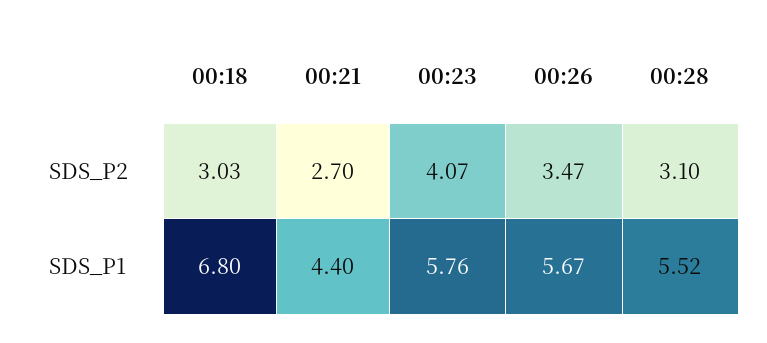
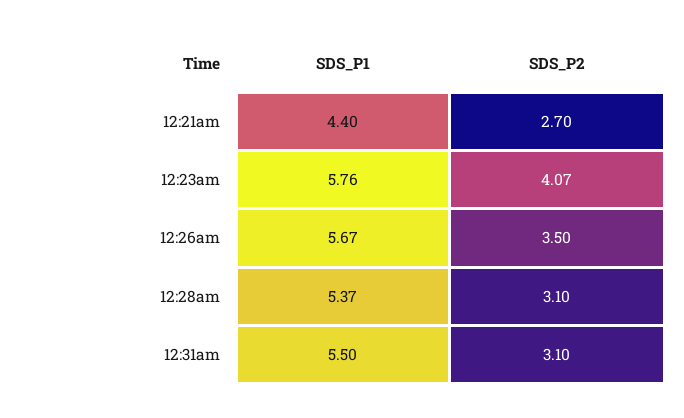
00:18, SDS_P2: 3.03 -> none
00:26, SDS_P2: 3.47 -> 3.5
00:18, SDS_P1: 6.8 -> none
00:28, SDS_P1: 5.52 -> 5.37
12:31am, SDS_P1: none -> 5.5
12:31am, SDS_P2: none -> 3.1

